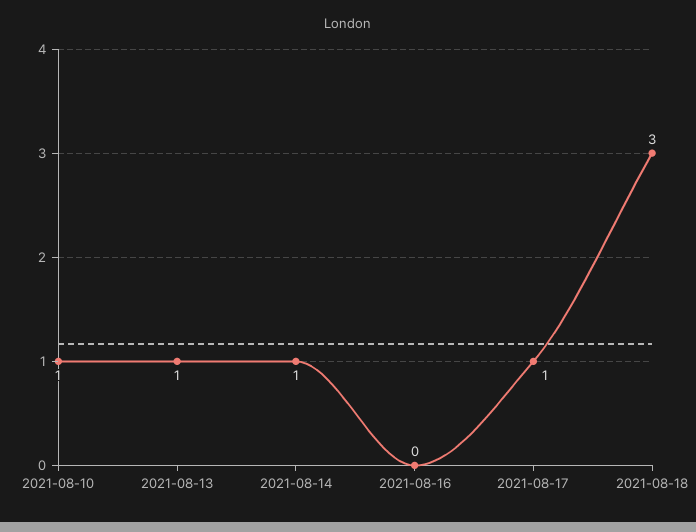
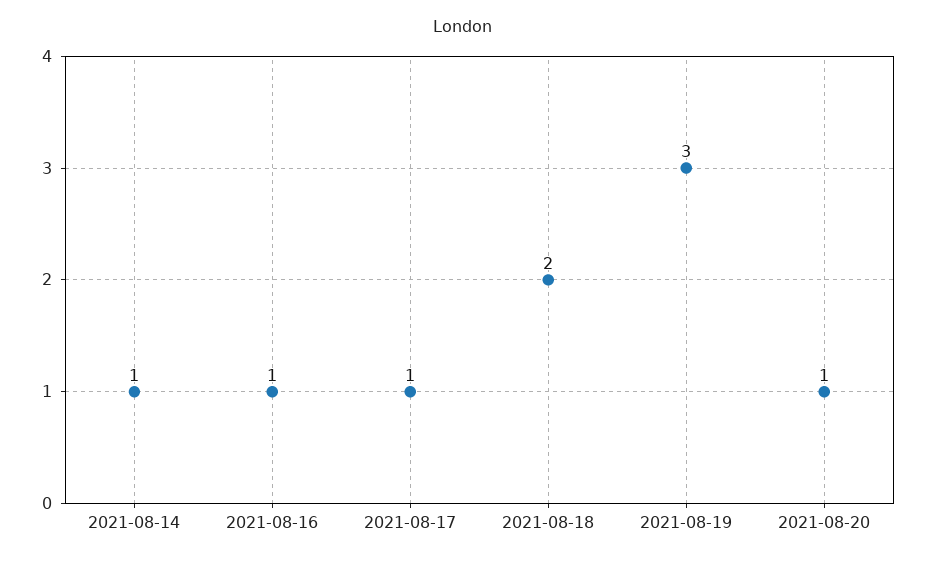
2021-08-10: 1 -> none
2021-08-13: 1 -> none
2021-08-16: 0 -> 1
2021-08-18: 3 -> 2
2021-08-19: none -> 3
2021-08-20: none -> 1

